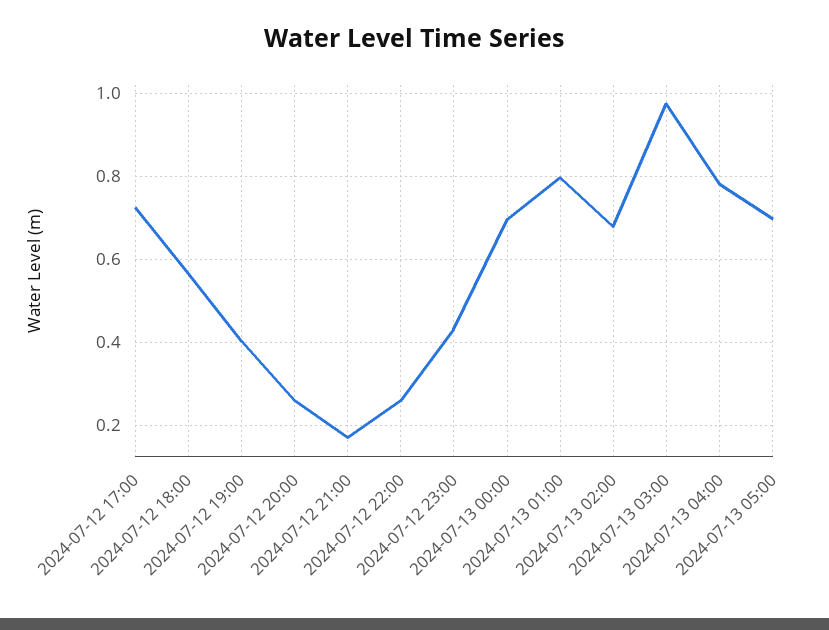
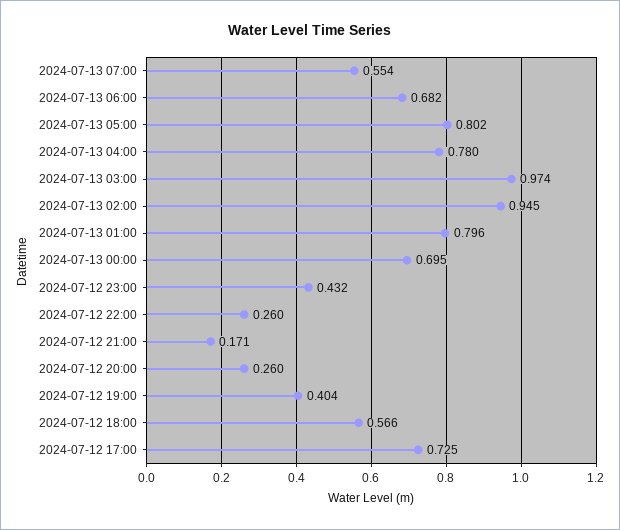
2024-07-13 02:00: 0.68 -> 0.945
2024-07-13 05:00: 0.7 -> 0.802
2024-07-13 07:00: none -> 0.554
2024-07-13 06:00: none -> 0.682

